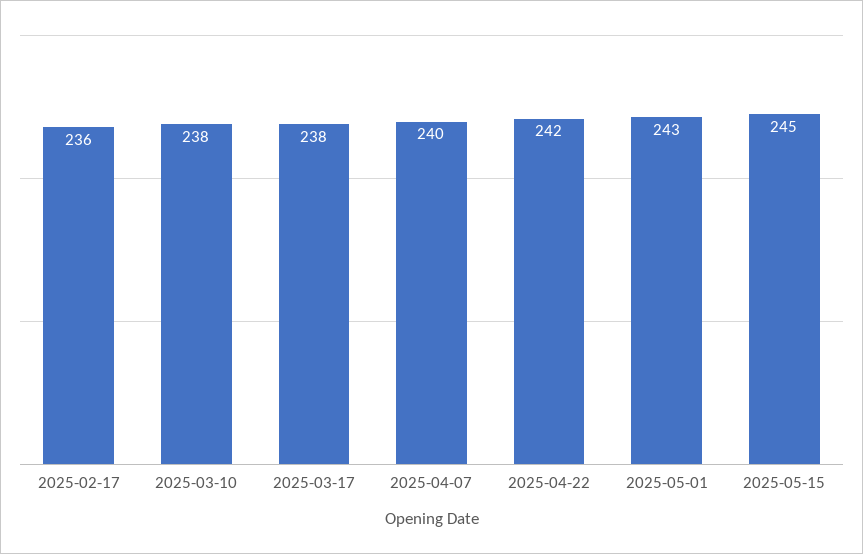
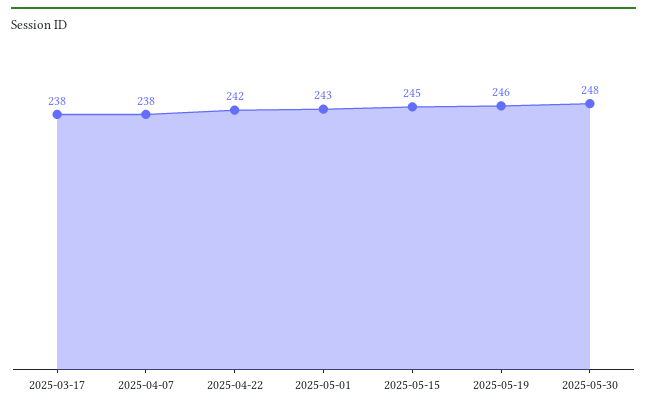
2025-02-17: 236 -> none
2025-03-10: 238 -> none
2025-04-07: 240 -> 238
2025-05-19: none -> 246
2025-05-30: none -> 248

